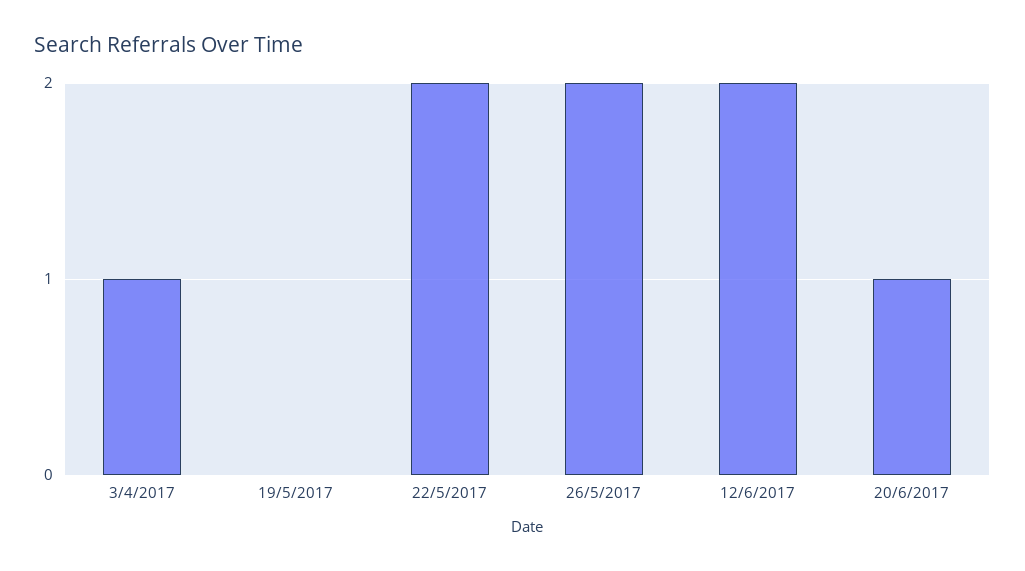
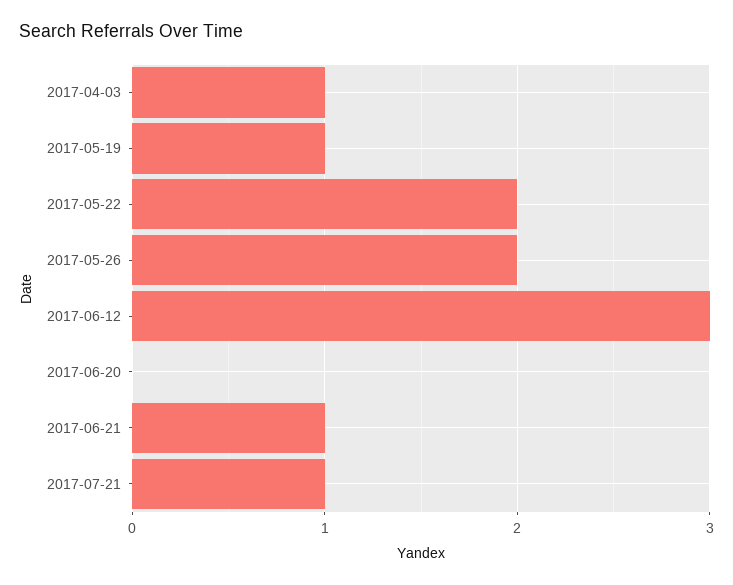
19/5/2017: 0 -> 1
12/6/2017: 2 -> 3
20/6/2017: 1 -> 0
2017-06-21: none -> 1
2017-07-21: none -> 1

